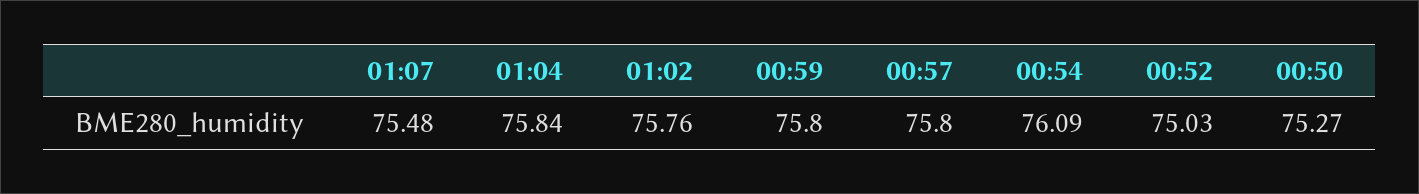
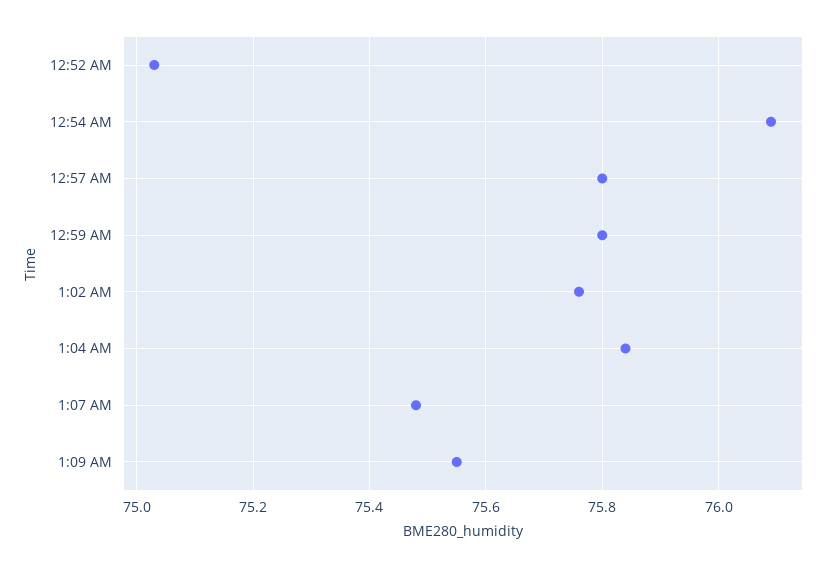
00:50: 75.27 -> none
1:09 AM: none -> 75.55

